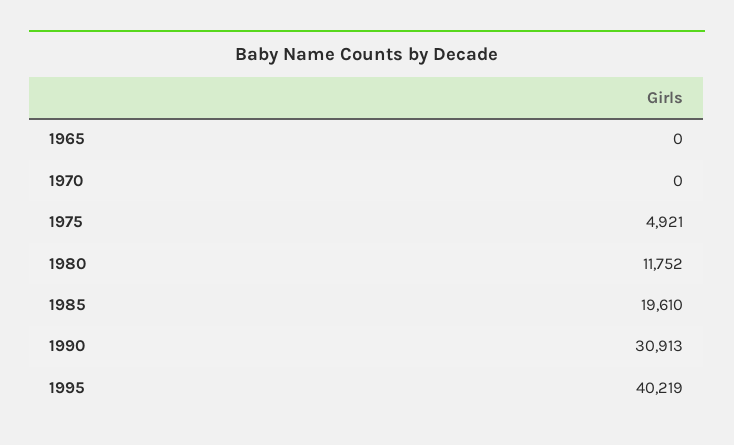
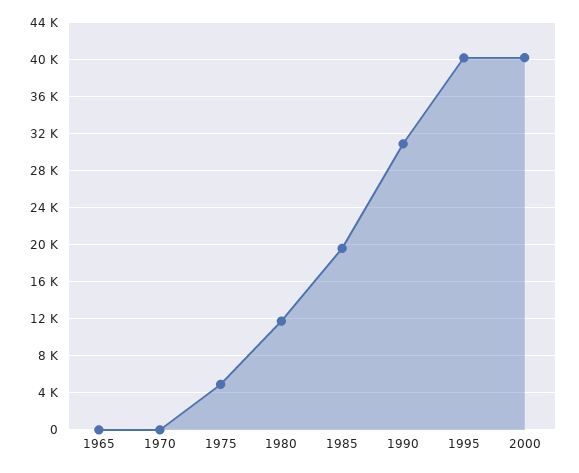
2000: none -> 40000

